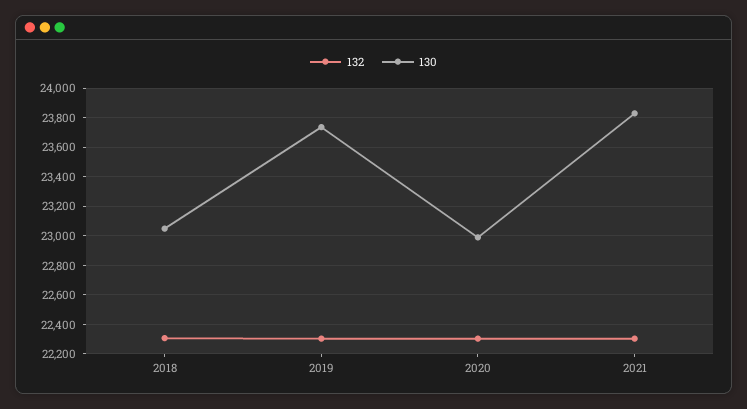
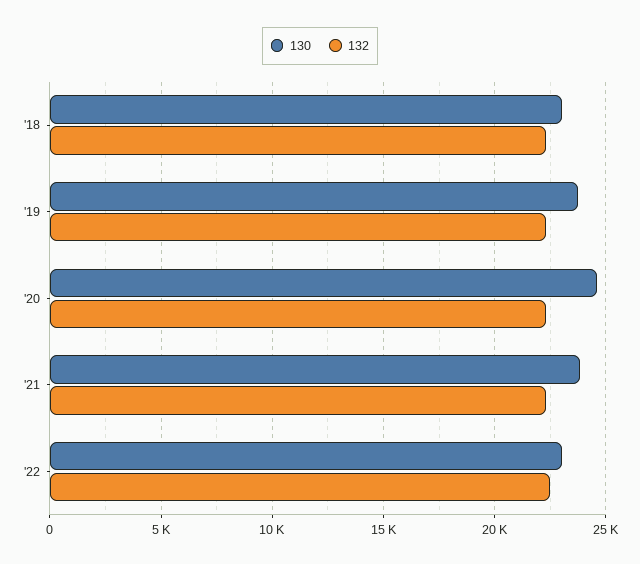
130, 2020: 23000 -> 24500
130, '22: none -> 23000
132, '22: none -> 22500

